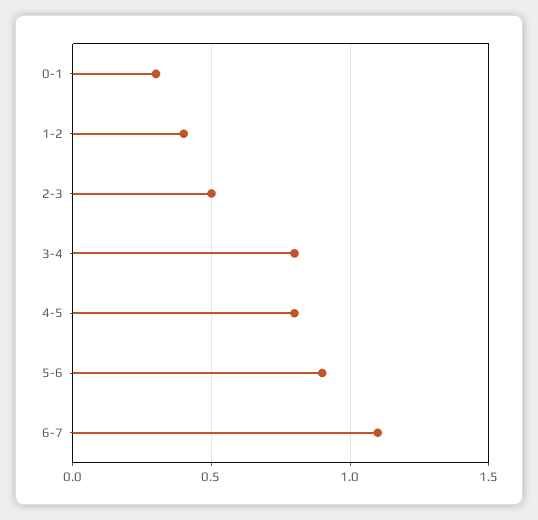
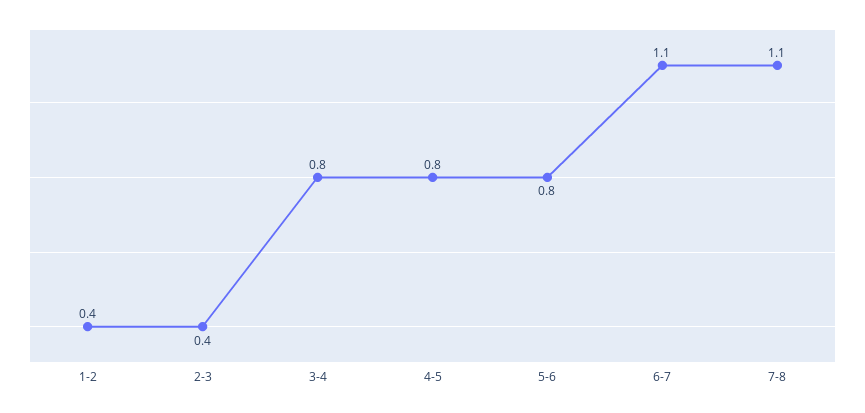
0-1: 0.3 -> none
2-3: 0.5 -> 0.4
5-6: 0.9 -> 0.8
7-8: none -> 1.1

